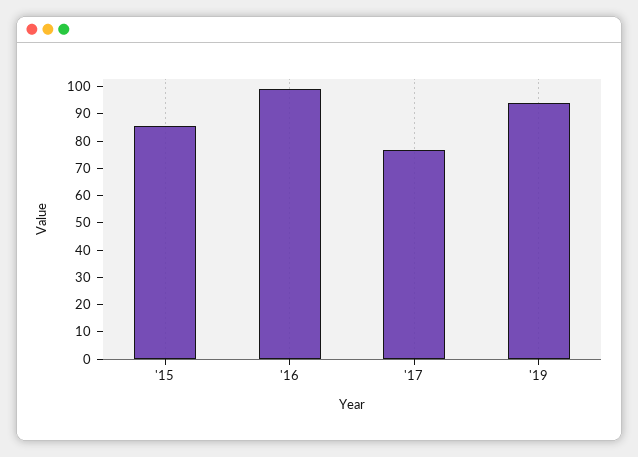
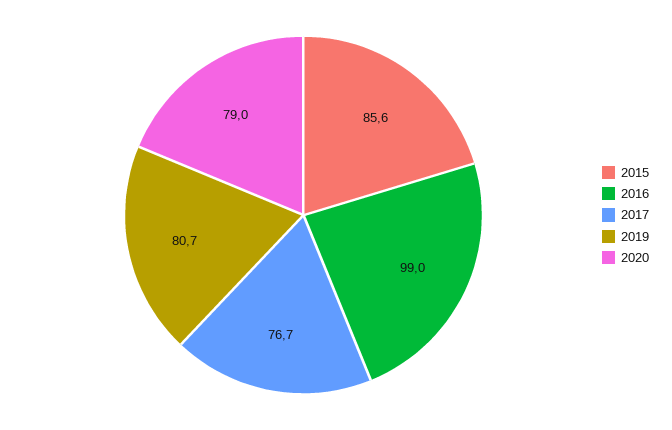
'19: 95 -> 80.7
2020: none -> 79

